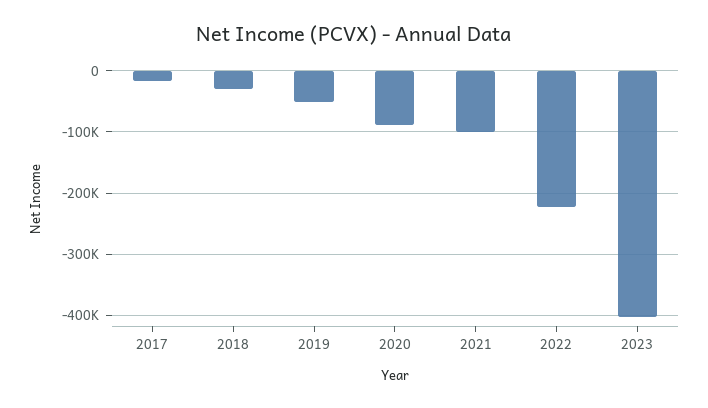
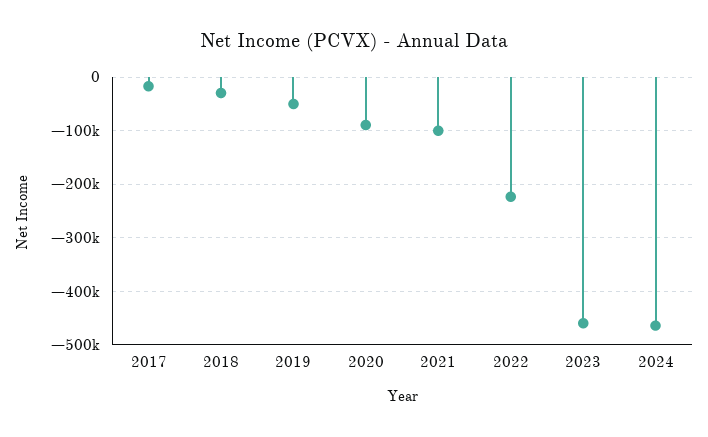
2023: -400000 -> -460000
2024: none -> -460000

